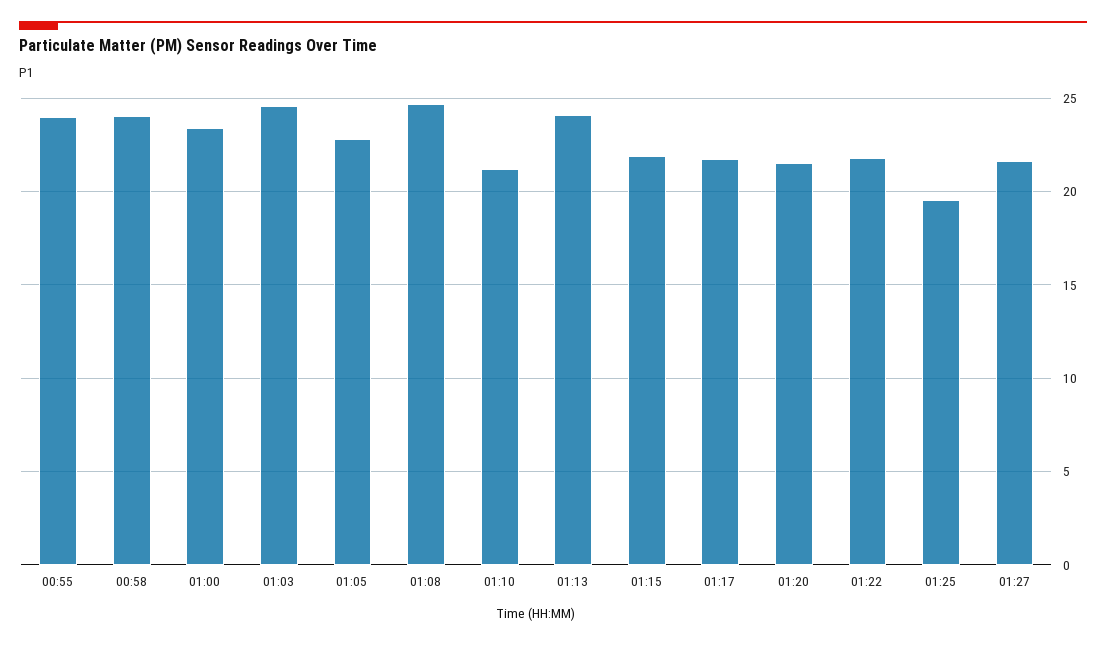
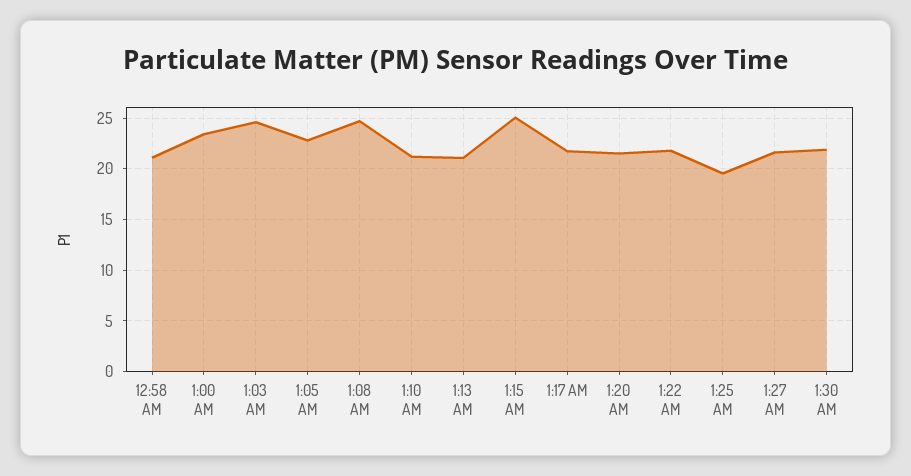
00:55: 24 -> none
00:58: 24 -> 21
01:13: 24 -> 21
01:15: 22 -> 25
1:30 AM: none -> 22

